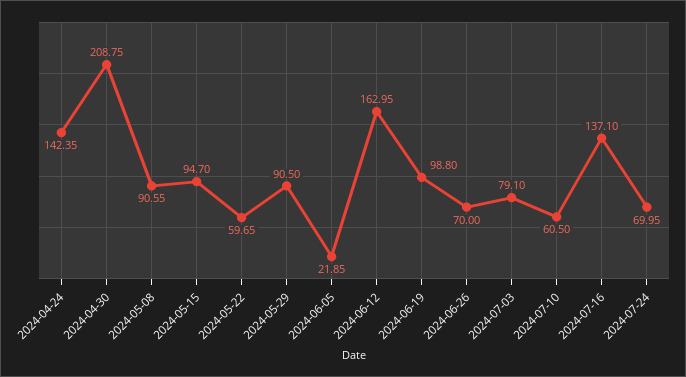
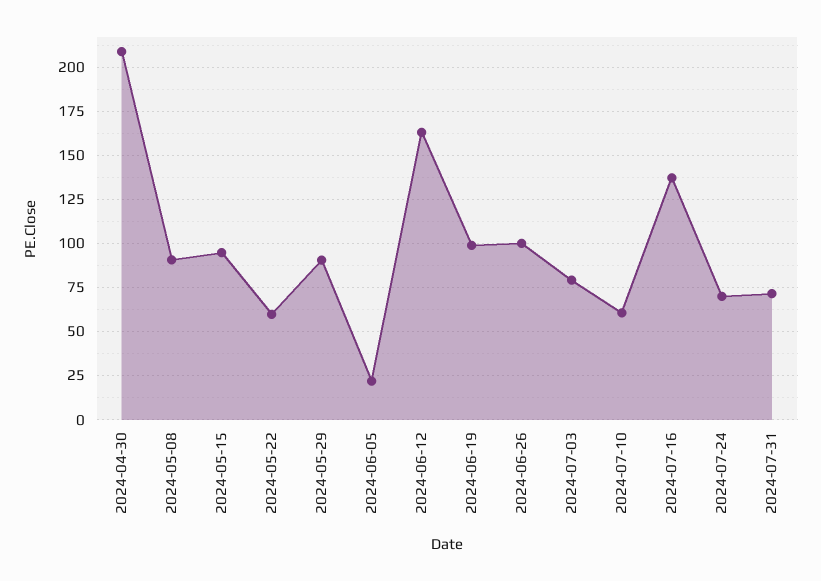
2024-04-24: 142.35 -> none
2024-06-26: 70 -> 100
2024-07-31: none -> 70

